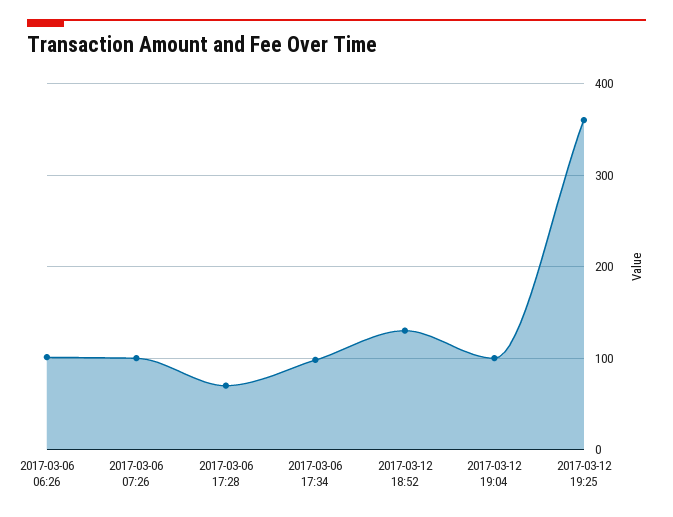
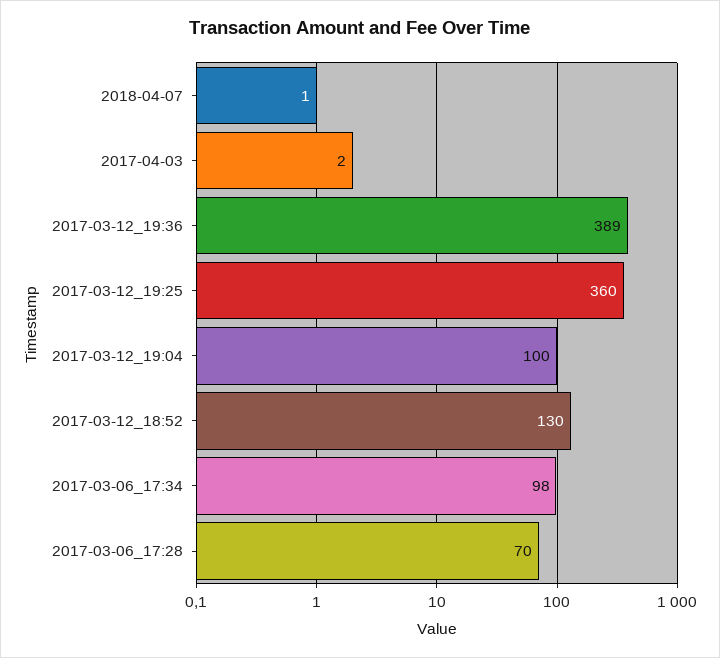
2017-03-06 06:26: 100 -> none
2017-03-06 07:26: 100 -> none
2018-04-07: none -> 1
2017-04-03: none -> 2
2017-03-12_19:36: none -> 389

